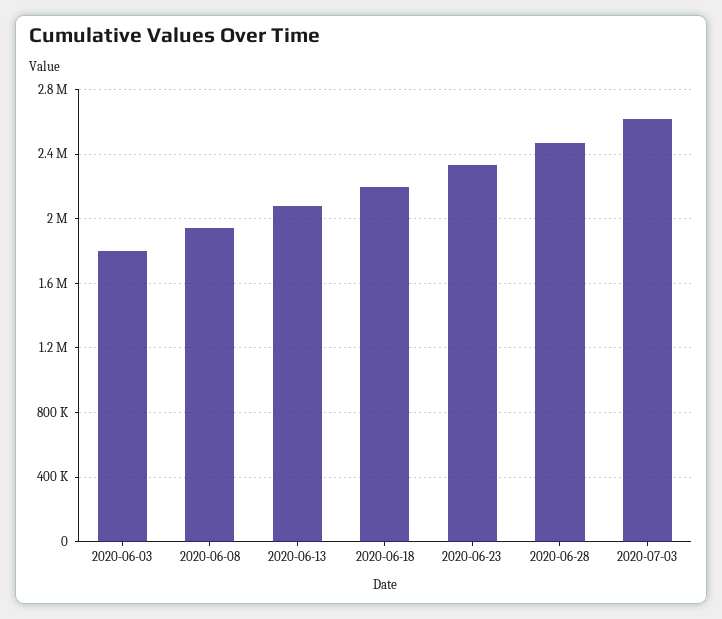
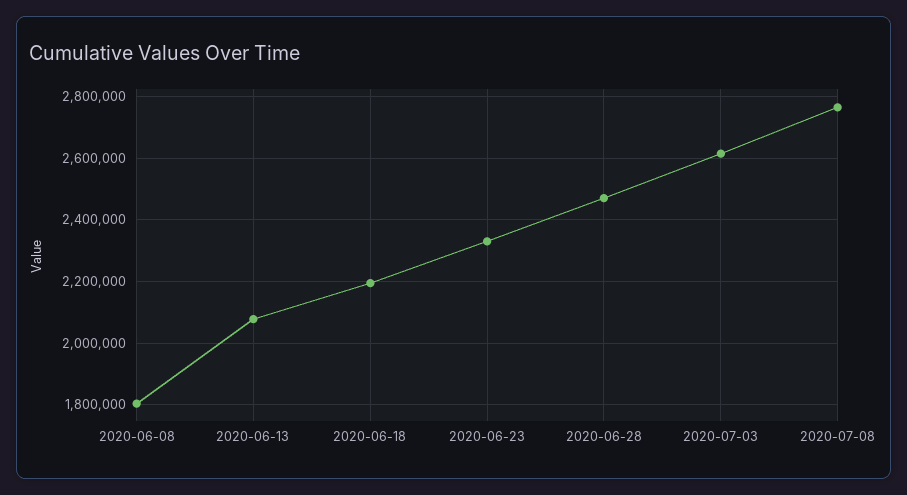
2020-06-03: 1800000 -> none
2020-06-08: 1950000 -> 1800000
2020-07-08: none -> 2760000

